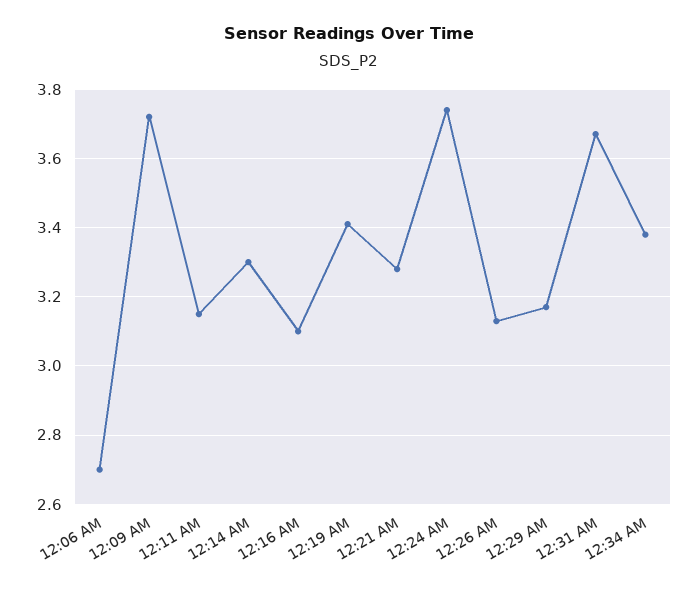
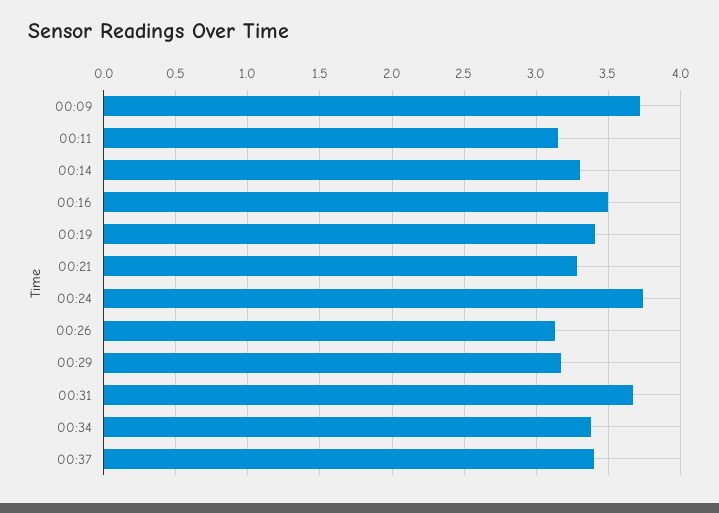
12:06 AM: 2.7 -> none
12:16 AM: 3.1 -> 3.5
00:37: none -> 3.4

